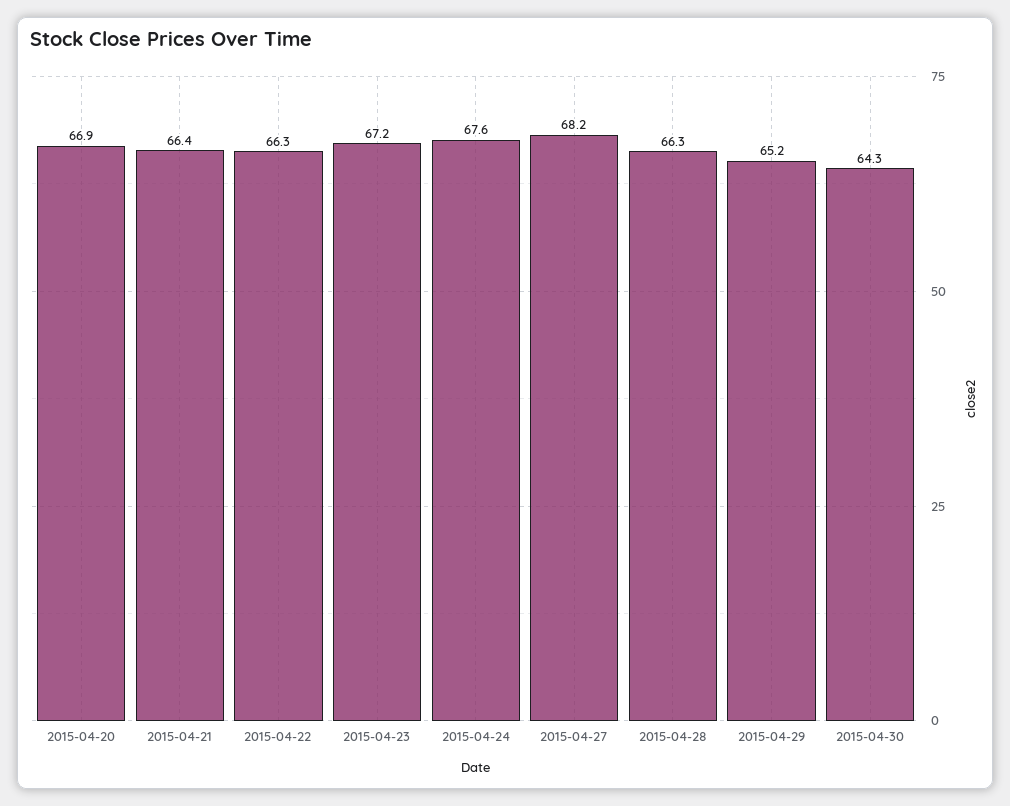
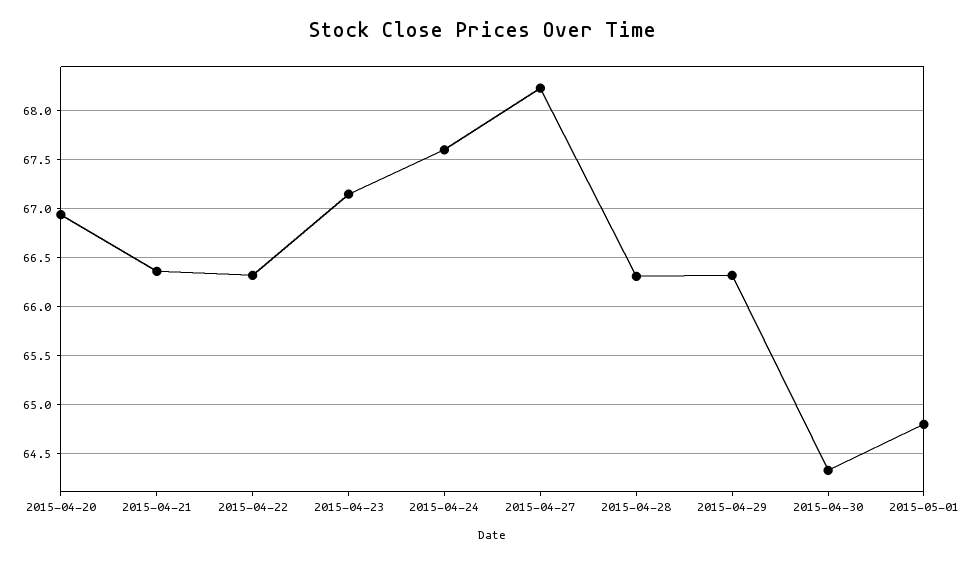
2015-04-29: 65.2 -> 66.3
2015-05-01: none -> 64.8

